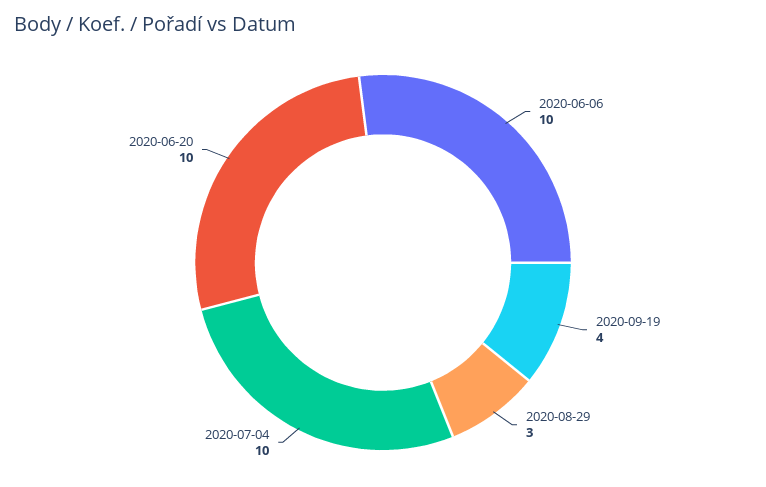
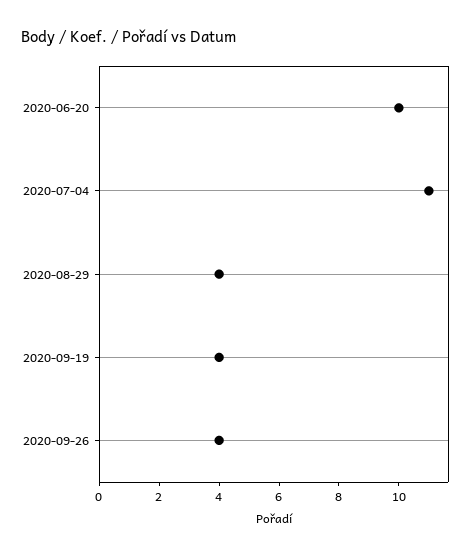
2020-06-06: 10 -> none
2020-08-29: 3 -> 4
2020-07-04: 10 -> 11
2020-09-26: none -> 4

